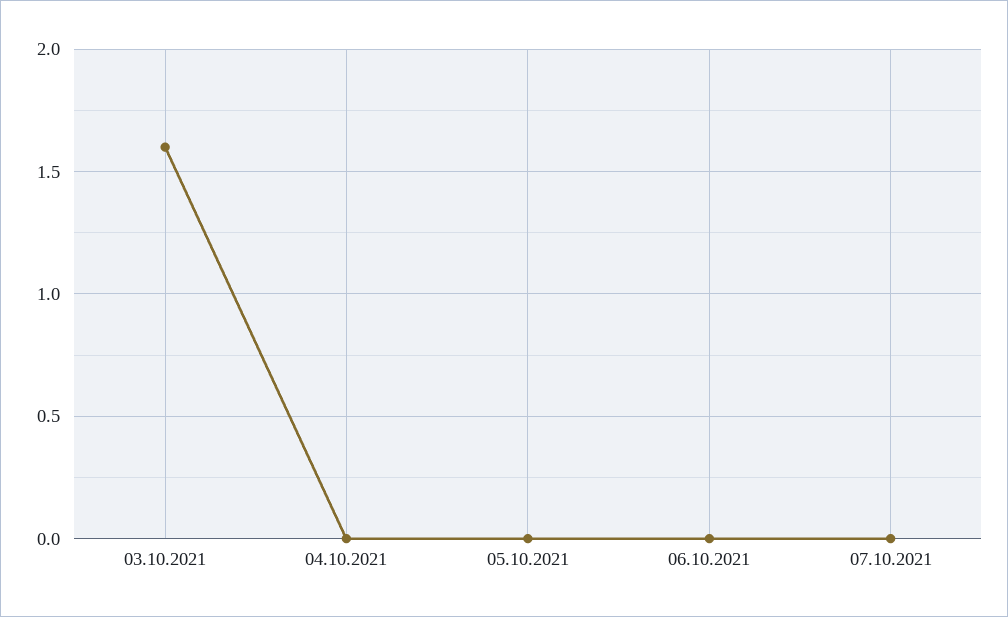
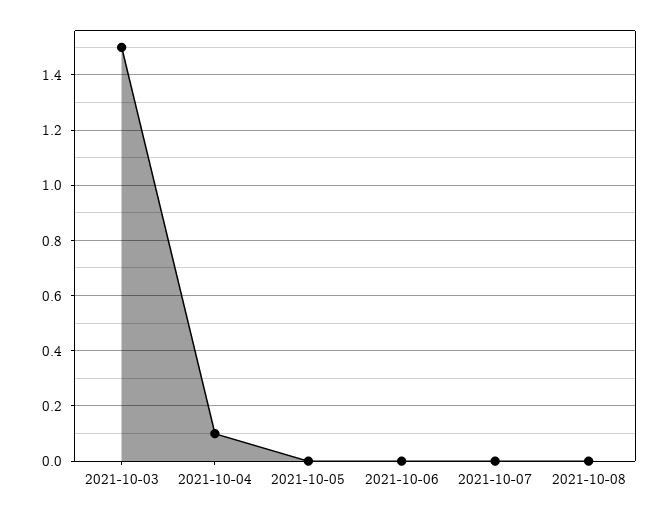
03.10.2021: 1.6 -> 1.5
04.10.2021: 0 -> 0.1
2021-10-08: none -> 0

